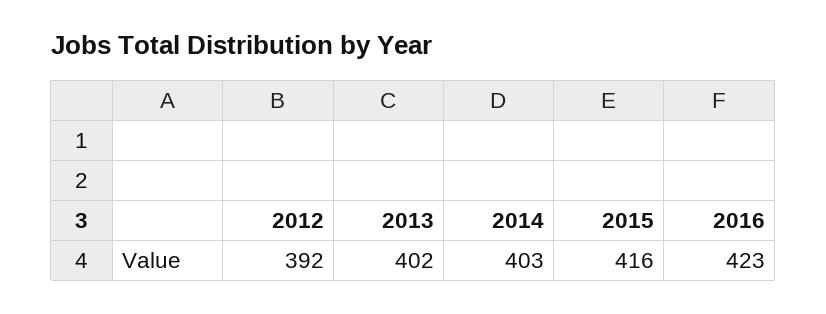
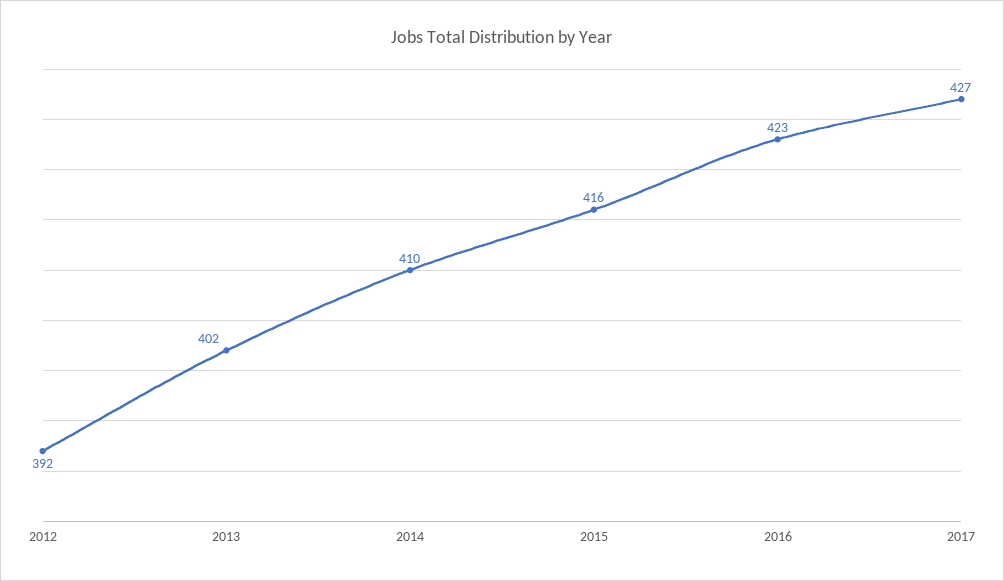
2014: 403 -> 410
2017: none -> 427

